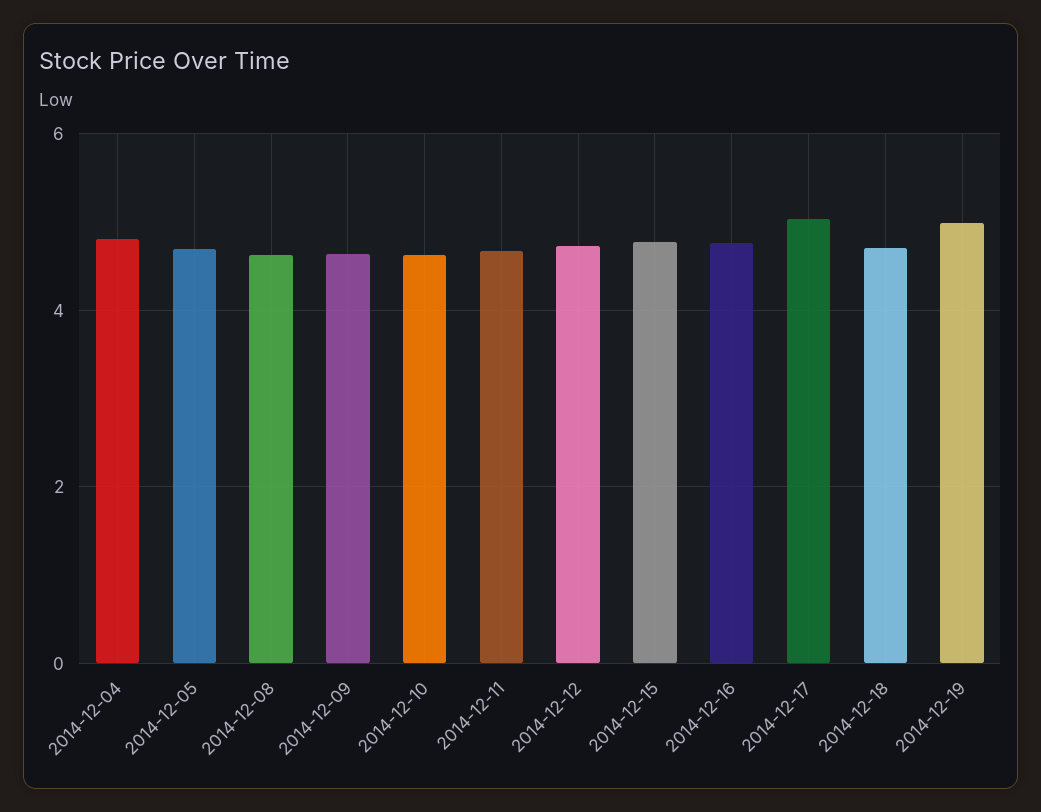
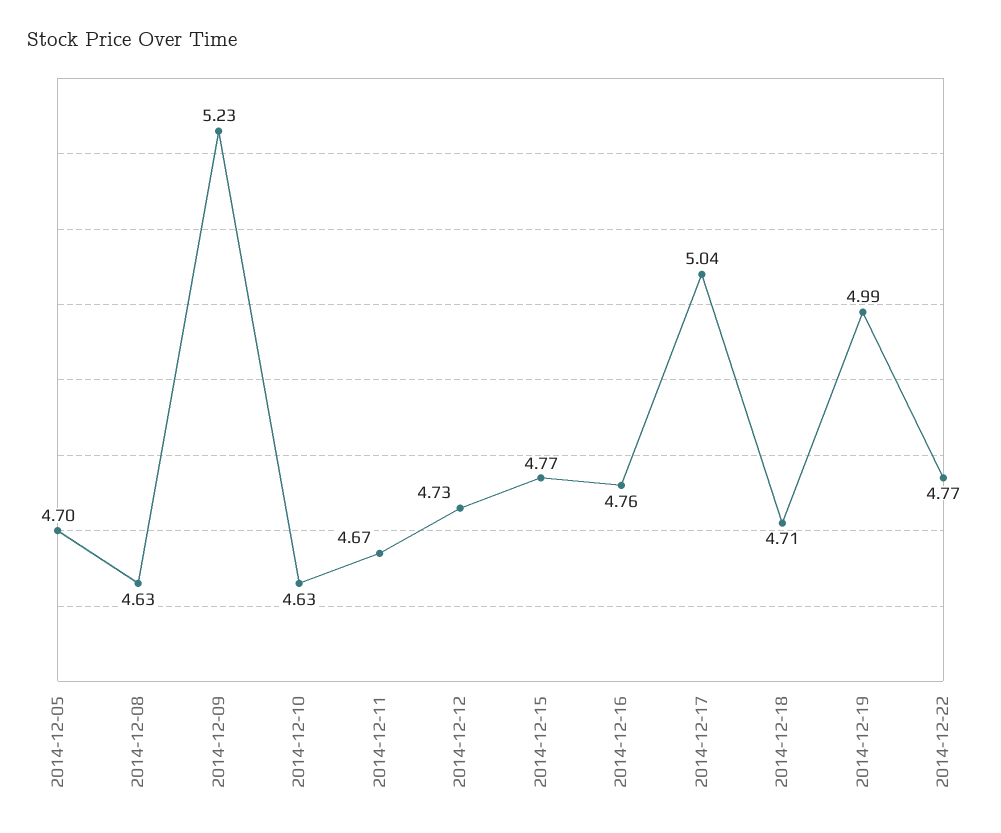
2014-12-04: 4.8 -> none
2014-12-09: 4.6 -> 5.23
2014-12-22: none -> 4.77

